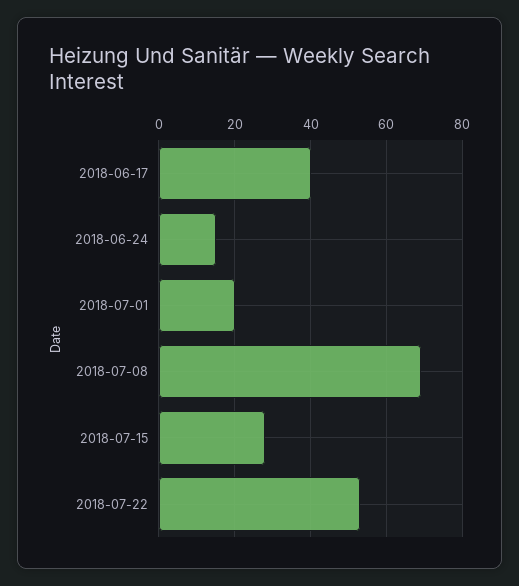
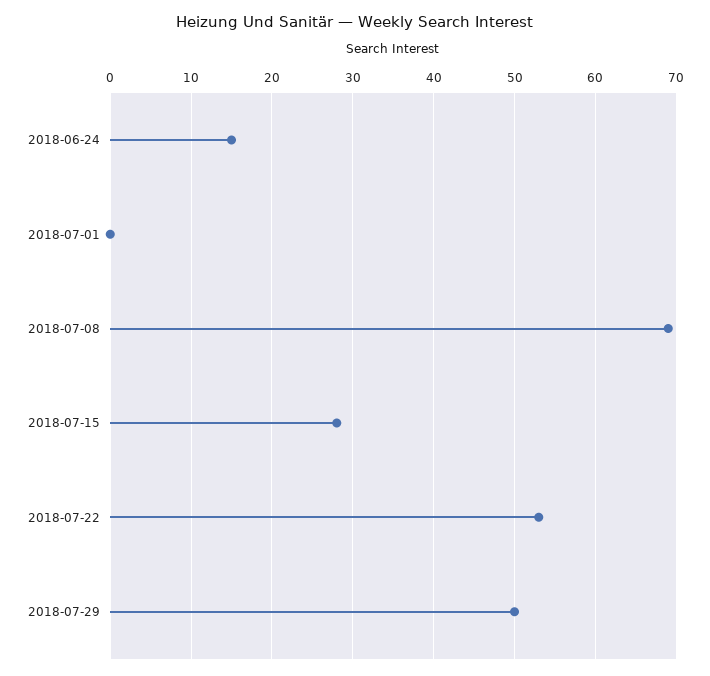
2018-06-17: 40 -> none
2018-07-01: 20 -> 0
2018-07-29: none -> 50

